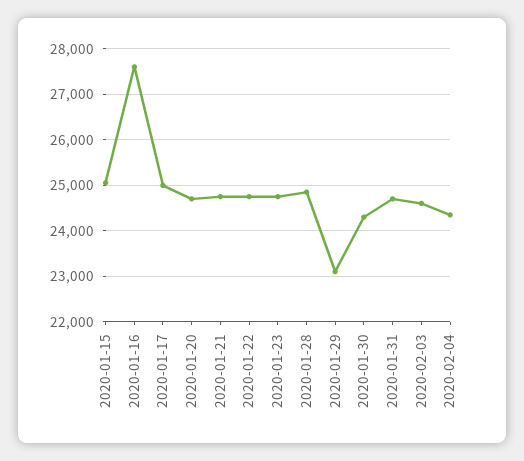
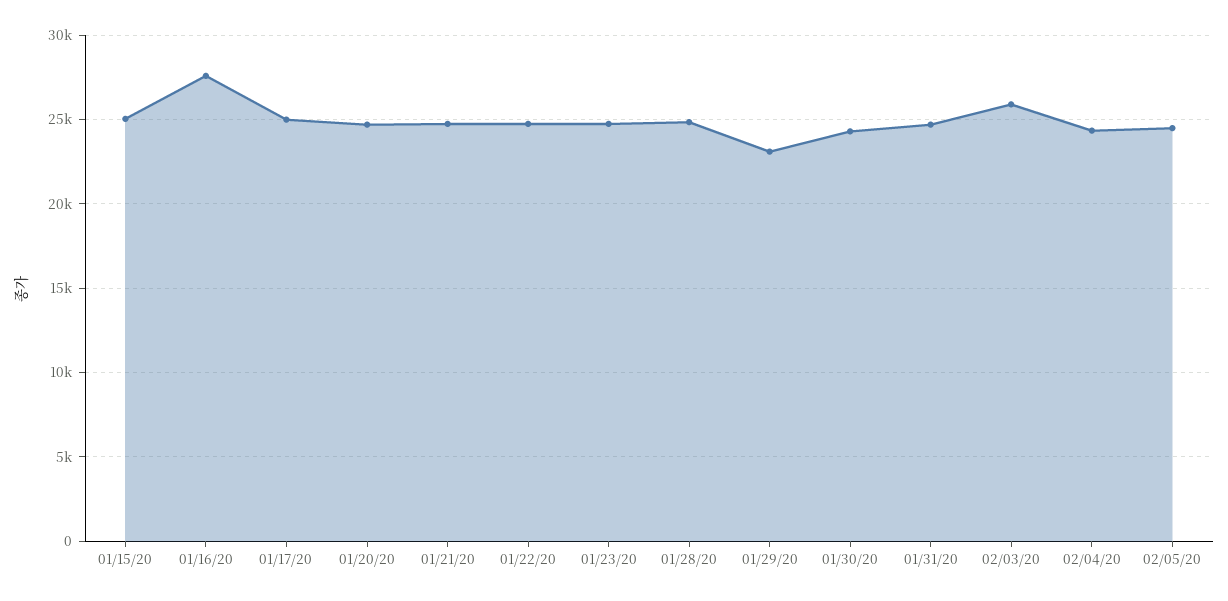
2020-02-03: 24600 -> 26000
02/05/20: none -> 24500

